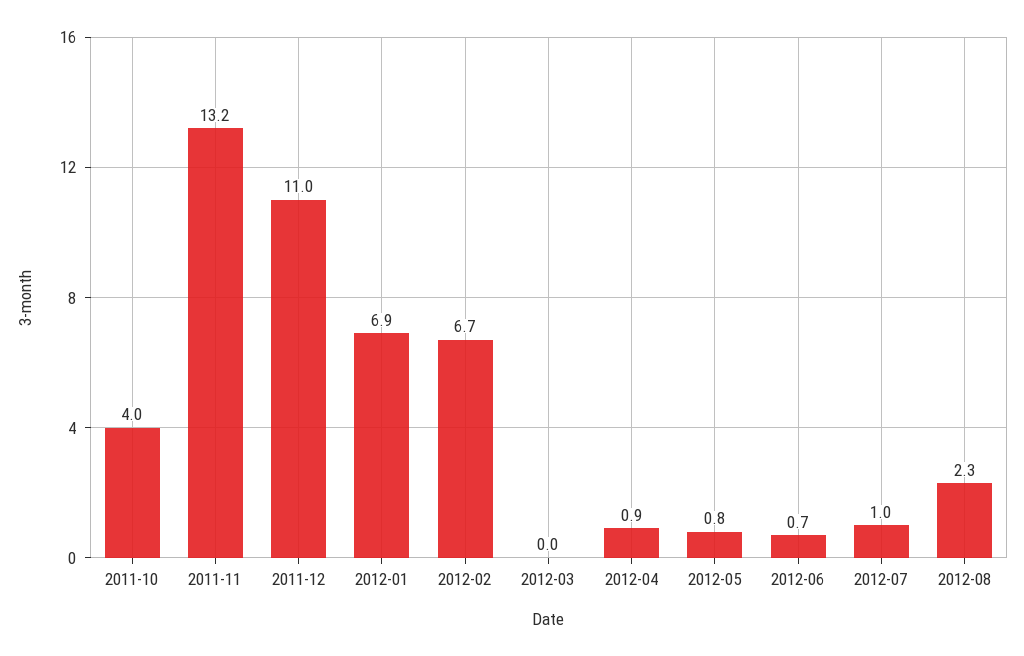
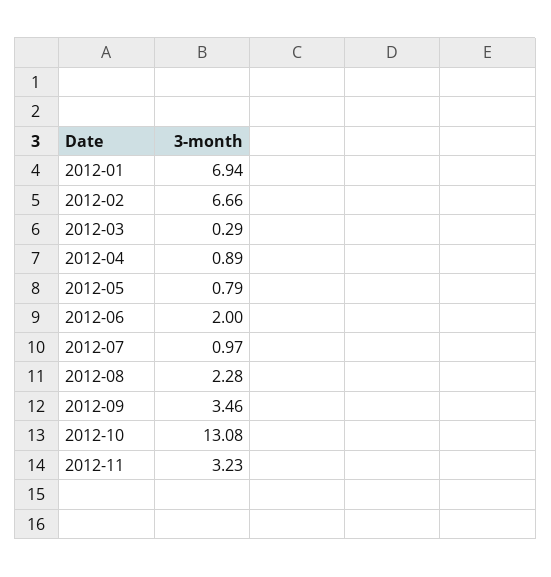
2011-10: 4 -> none
2011-11: 13.2 -> none
2011-12: 11 -> none
2012-03: 0 -> 0.29
2012-06: 0.7 -> 2
2012-09: none -> 3.46
2012-10: none -> 13.08
2012-11: none -> 3.23

